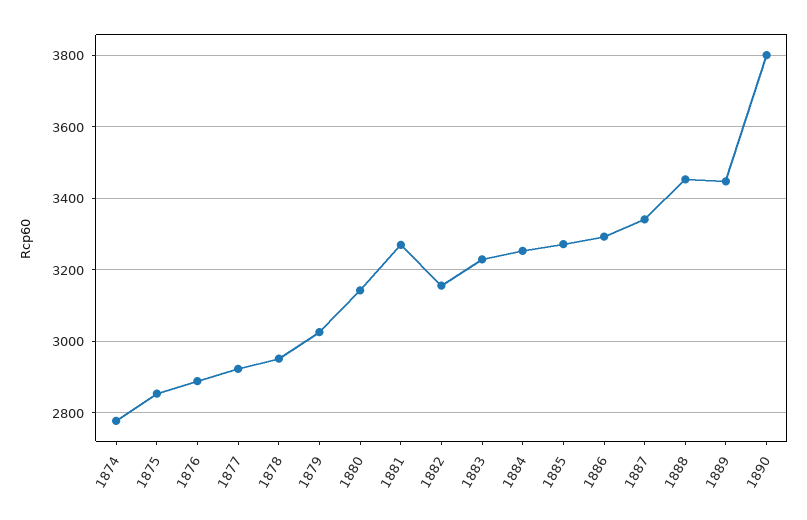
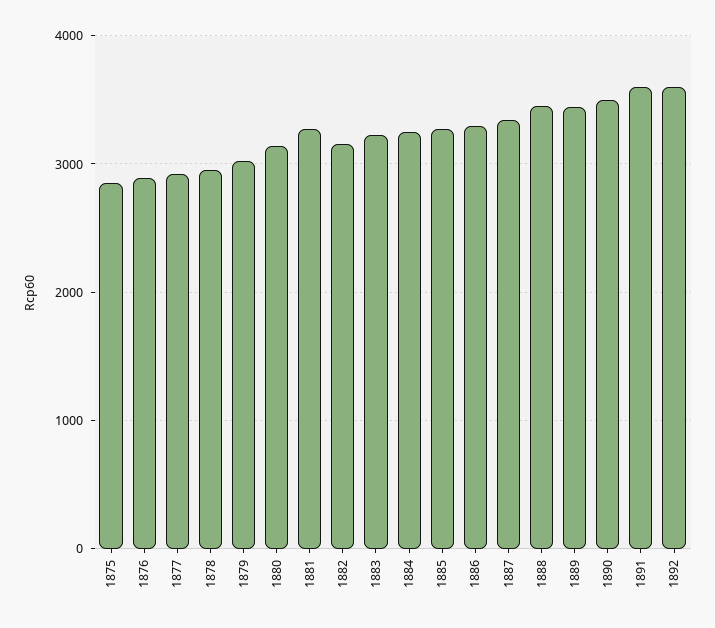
1874: 2780 -> none
1890: 3800 -> 3500
1891: none -> 3600
1892: none -> 3600

